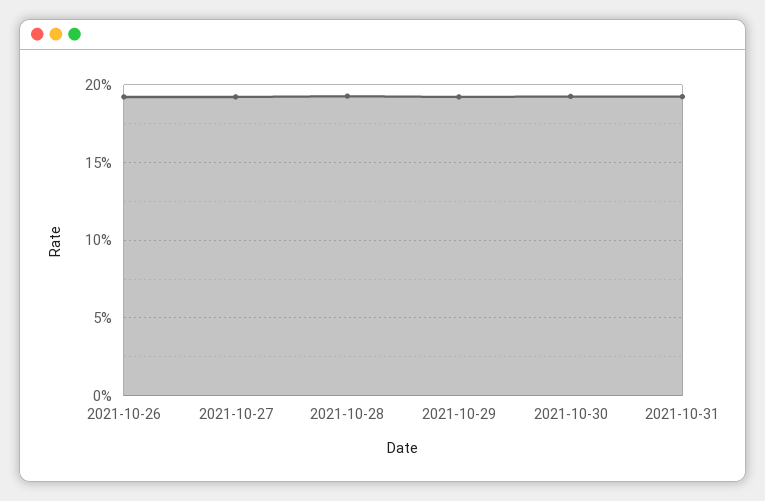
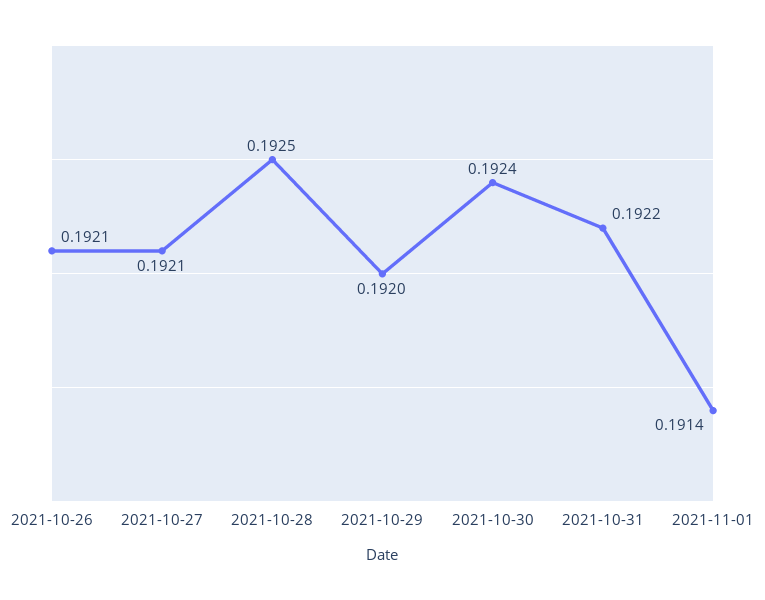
2021-11-01: none -> 0.1914

